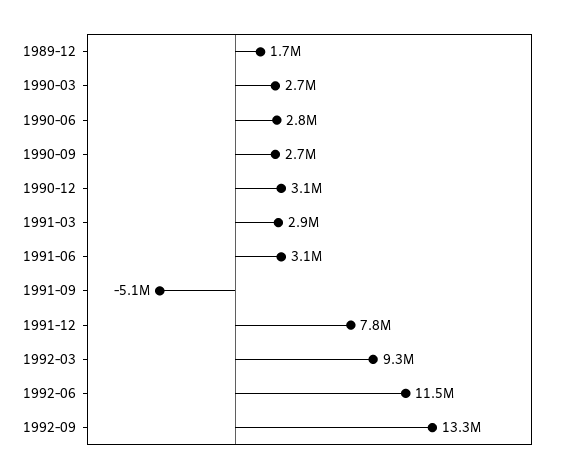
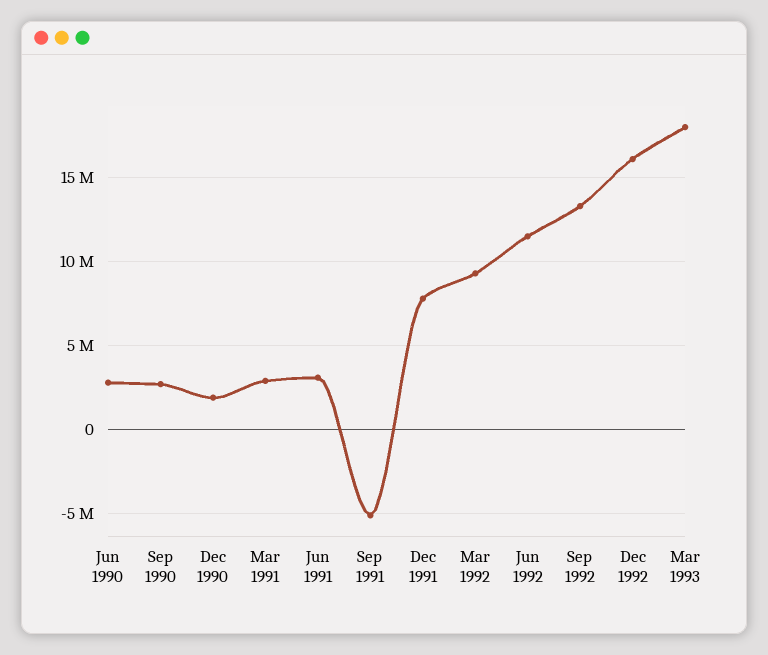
1989-12: 1700000 -> none
1990-03: 2700000 -> none
1990-12: 3100000 -> 2000000
Dec 1992: none -> 16000000
Mar 1993: none -> 18000000

